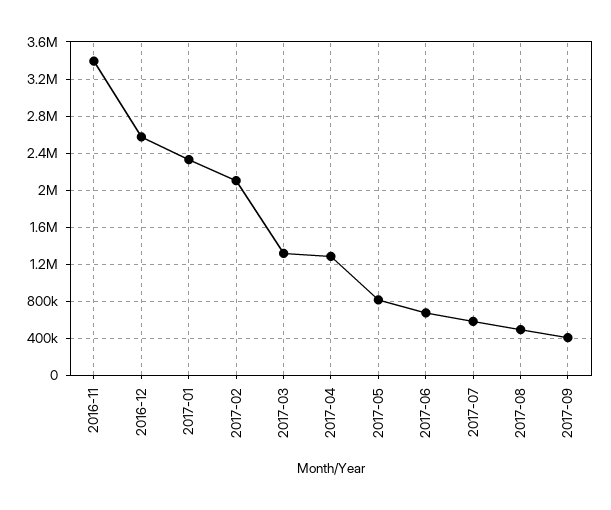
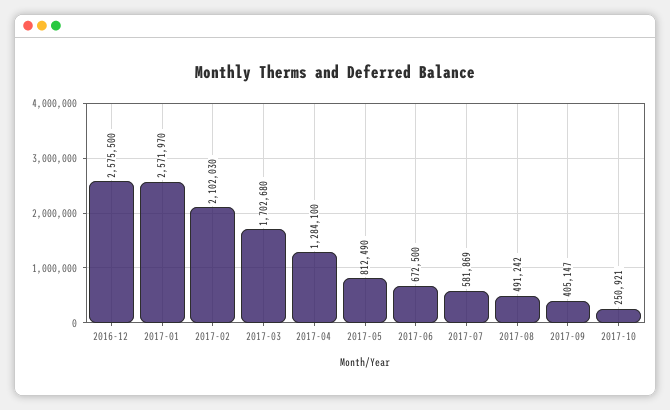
2016-11: 3400000 -> none
2017-01: 2300000 -> 2571970
2017-03: 1300000 -> 1702680
2017-10: none -> 250921

